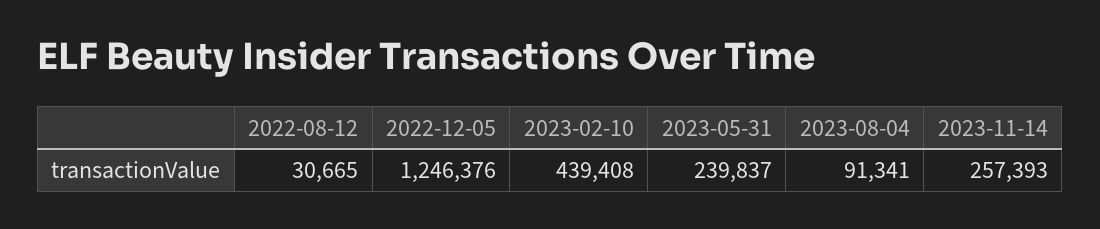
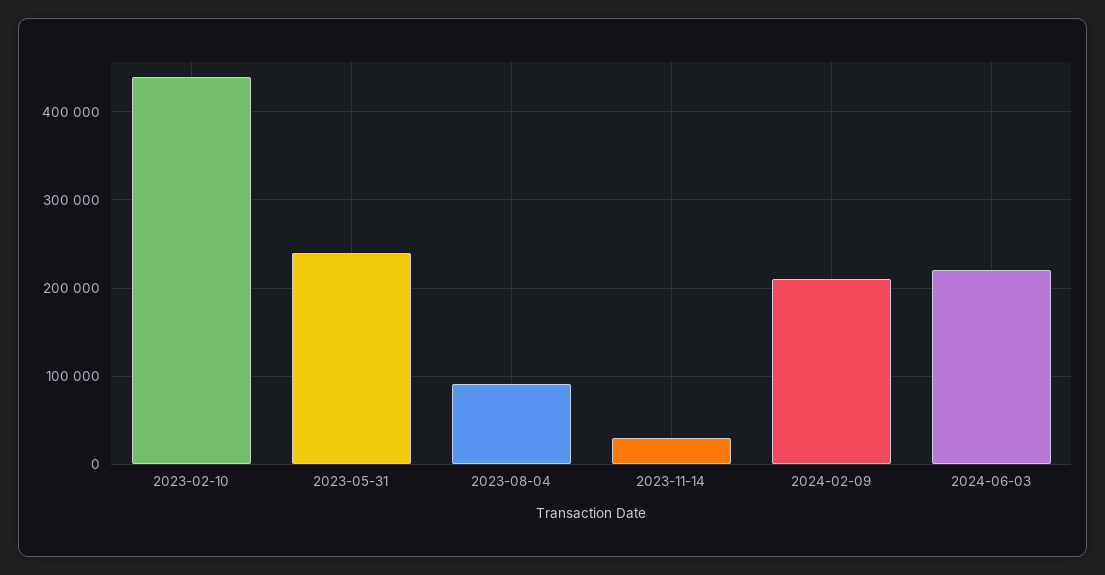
2022-08-12: 30665 -> none
2022-12-05: 1246376 -> none
2023-11-14: 257393 -> 30000
2024-02-09: none -> 210000
2024-06-03: none -> 220000

